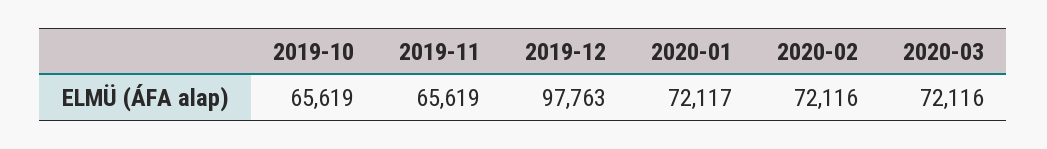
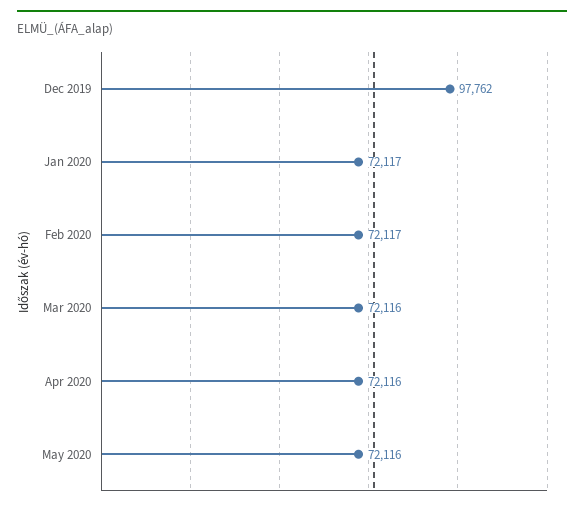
2019-10: 65619 -> none
2019-11: 65619 -> none
2019-12: 97763 -> 97762
2020-02: 72116 -> 72117
Apr 2020: none -> 72116
May 2020: none -> 72116

